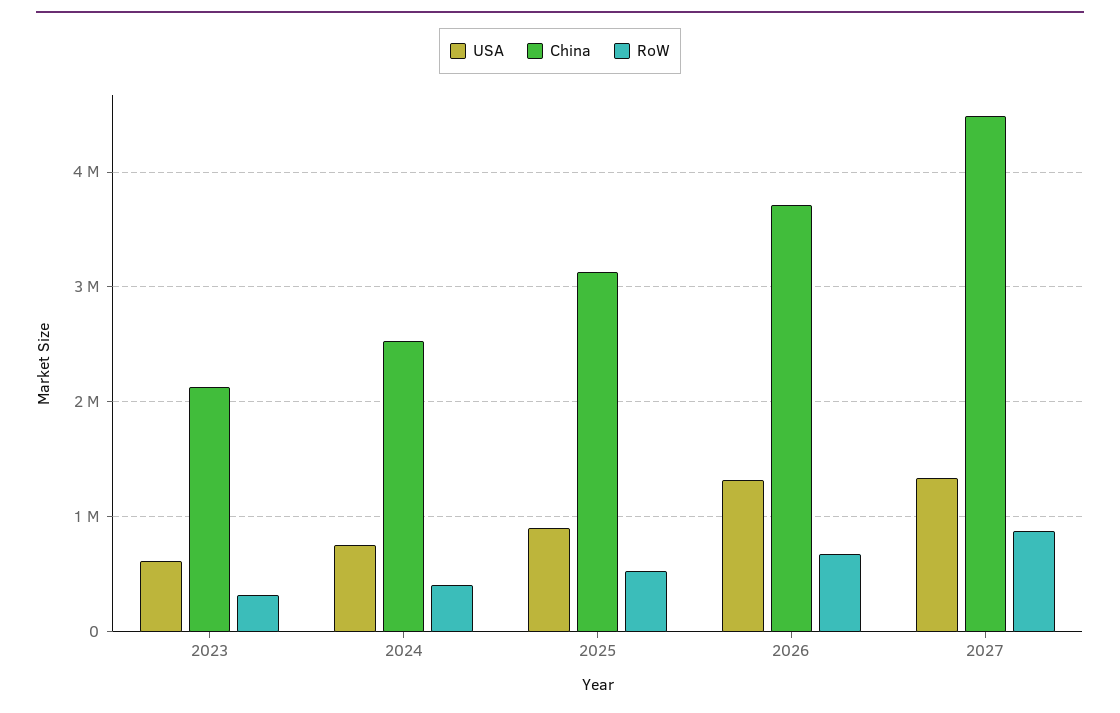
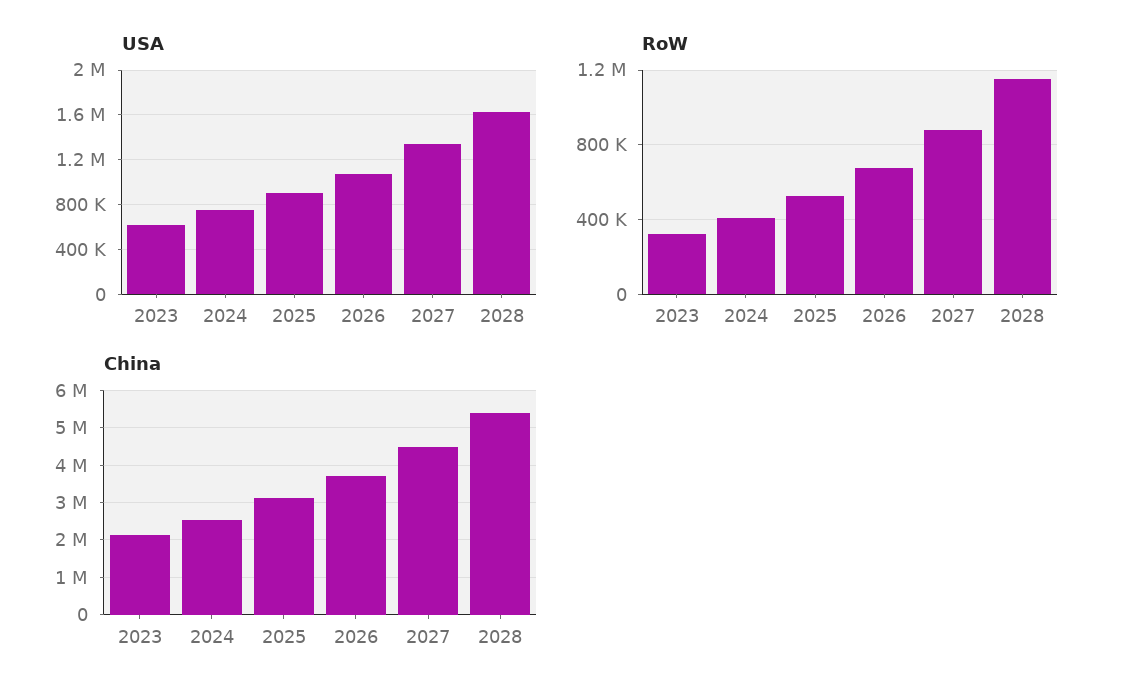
USA, 2026: 1300000 -> 1100000
USA, 2028: none -> 1600000
RoW, 2028: none -> 1150000
China, 2028: none -> 5400000

